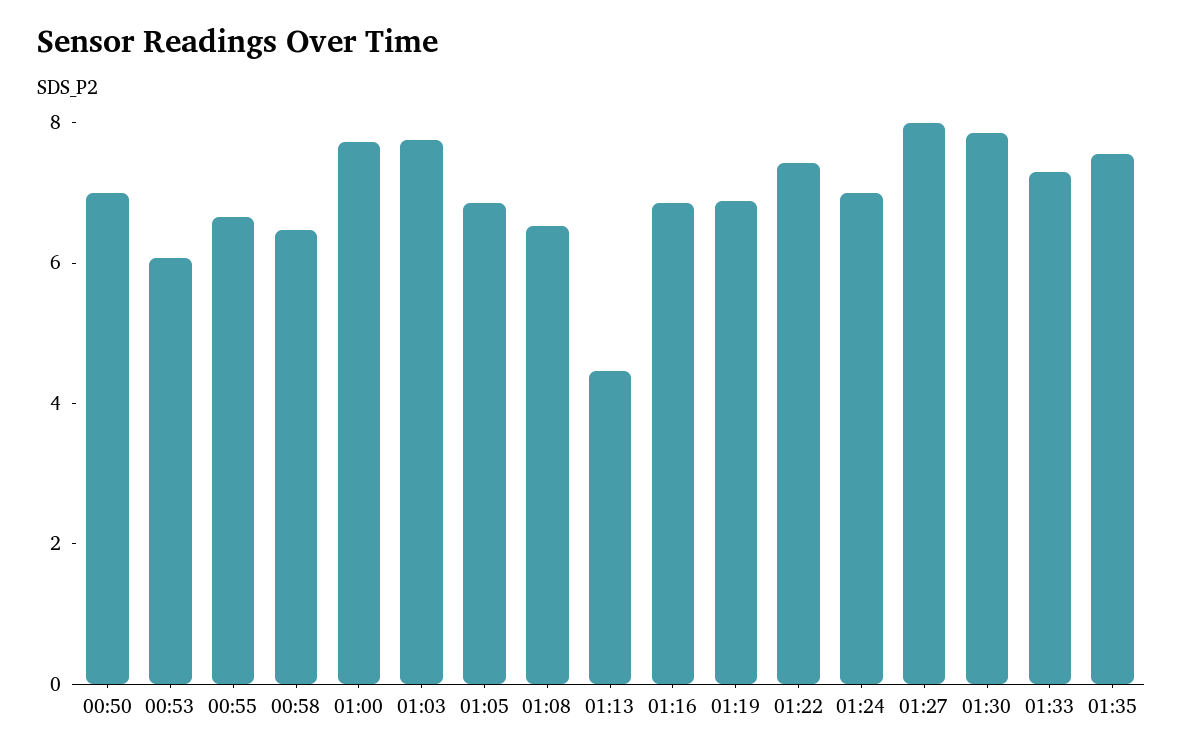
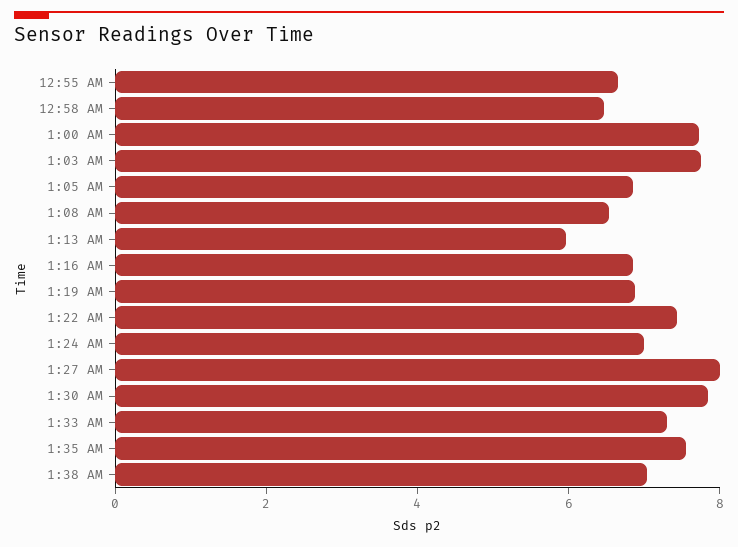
00:50: 7 -> none
00:53: 6 -> none
01:13: 4.5 -> 6
1:38 AM: none -> 7

